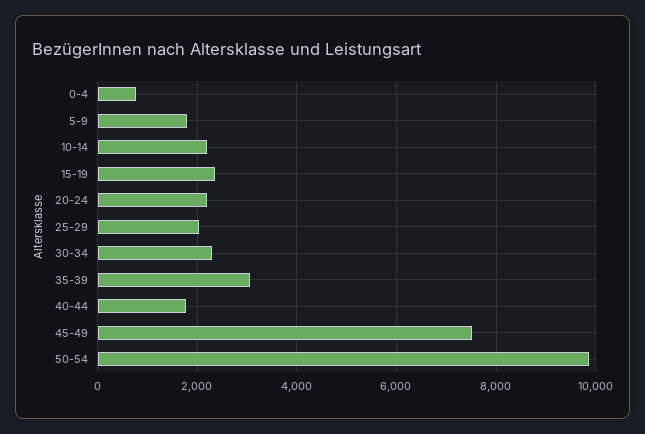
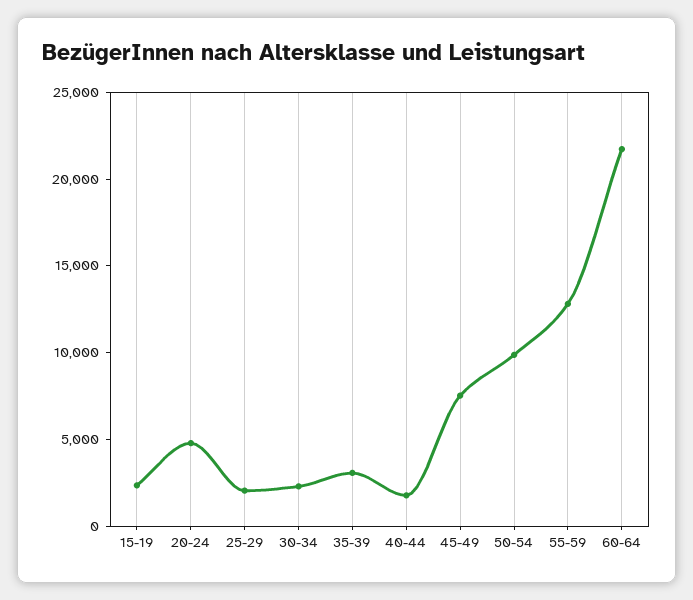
0-4: 800 -> none
5-9: 1800 -> none
10-14: 2200 -> none
20-24: 2200 -> 5000
55-59: none -> 13000
60-64: none -> 22000

